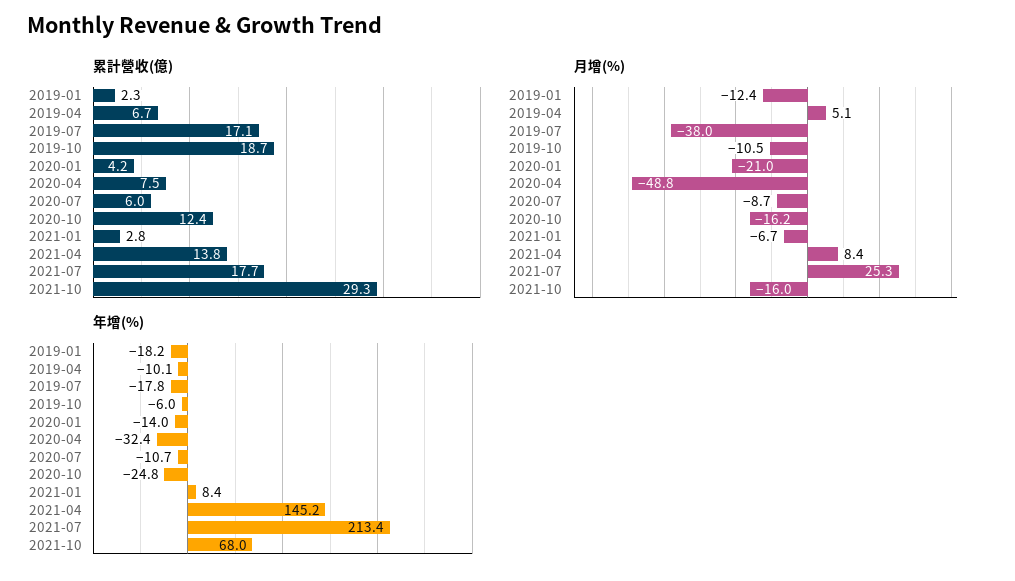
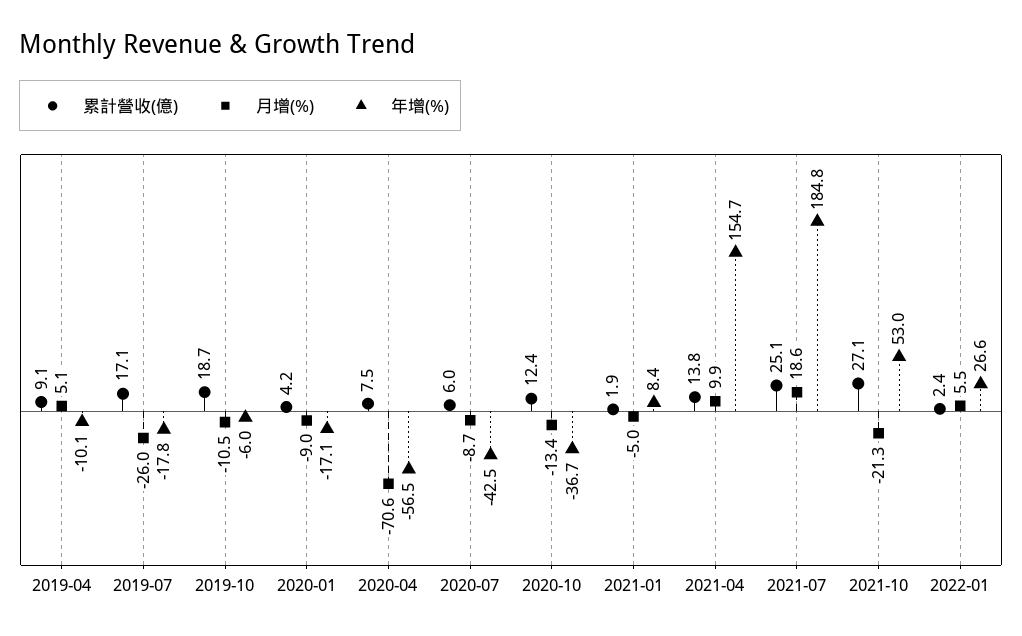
累計營收(億), 2019-01: 2.3 -> none
累計營收(億), 2019-04: 6.7 -> 9.1
累計營收(億), 2021-01: 2.8 -> 1.9
累計營收(億), 2021-07: 17.7 -> 25.1
累計營收(億), 2021-10: 29.3 -> 27.1
月增(%), 2019-01: -12.4 -> none
月增(%), 2019-07: -38 -> -26
月增(%), 2020-01: -21 -> -9
月增(%), 2020-04: -48.8 -> -70.6
月增(%), 2020-10: -16.2 -> -13.4
月增(%), 2021-01: -6.7 -> -5
月增(%), 2021-04: 8.4 -> 9.9
月增(%), 2021-07: 25.3 -> 18.6
月增(%), 2021-10: -16 -> -21.3
年增(%), 2019-01: -18.2 -> none
年增(%), 2020-01: -14 -> -17.1
年增(%), 2020-04: -32.4 -> -56.5
年增(%), 2020-07: -10.7 -> -42.5
年增(%), 2020-10: -24.8 -> -36.7
年增(%), 2021-04: 145.2 -> 154.7
年增(%), 2021-07: 213.4 -> 184.8
年增(%), 2021-10: 68 -> 53
累計營收(億), 2022-01: none -> 2.4
月增(%), 2022-01: none -> 5.5
年增(%), 2022-01: none -> 26.6

